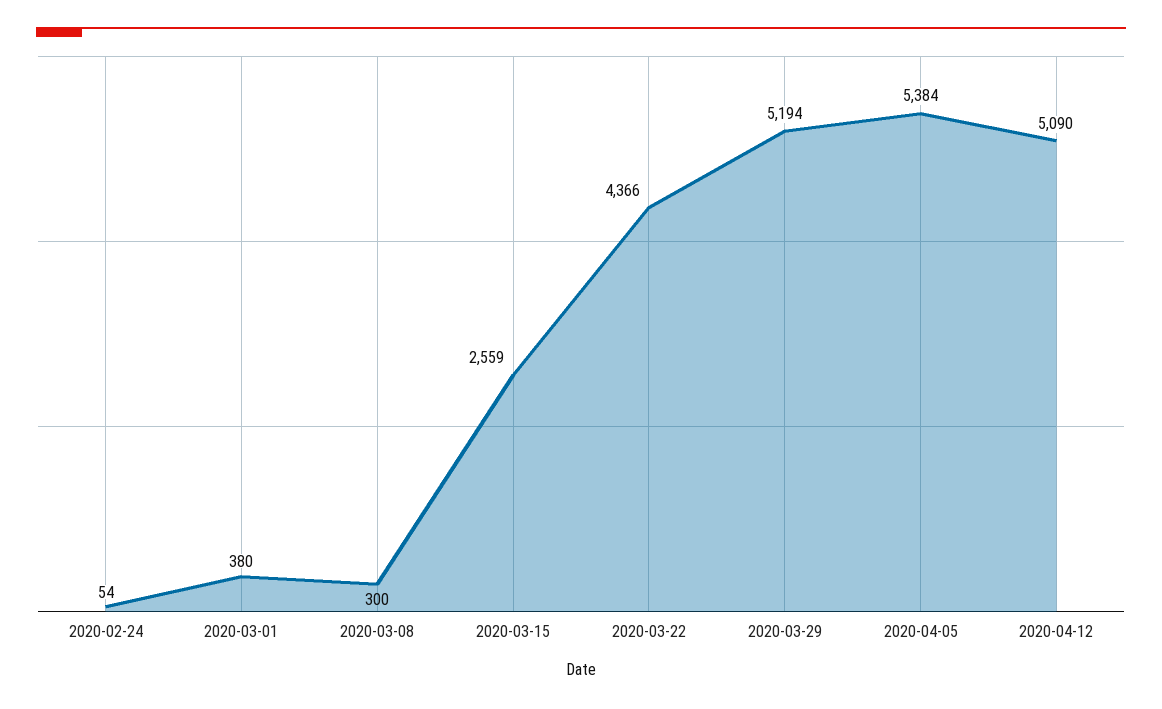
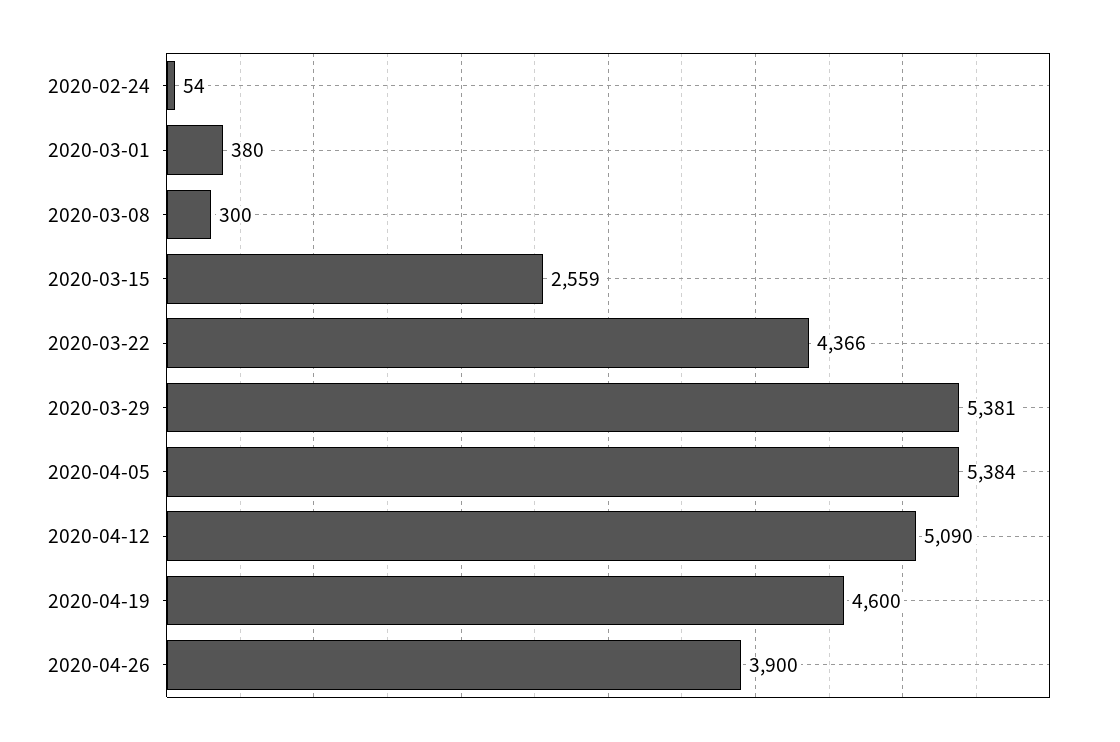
2020-03-29: 5194 -> 5381
2020-04-19: none -> 4600
2020-04-26: none -> 3900

